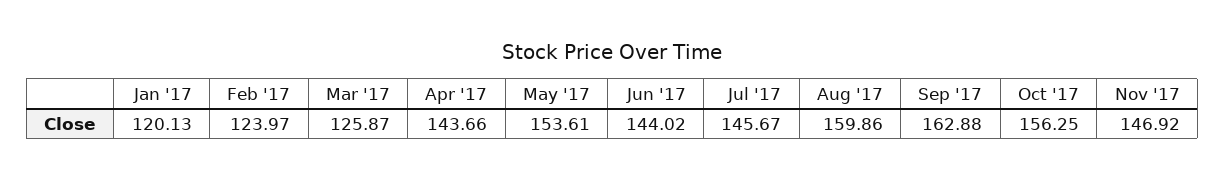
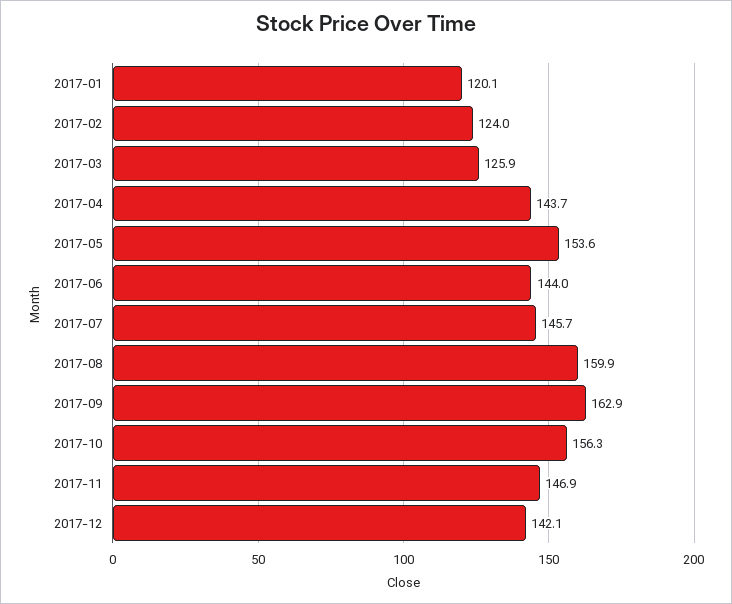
2017-12: none -> 142.1

